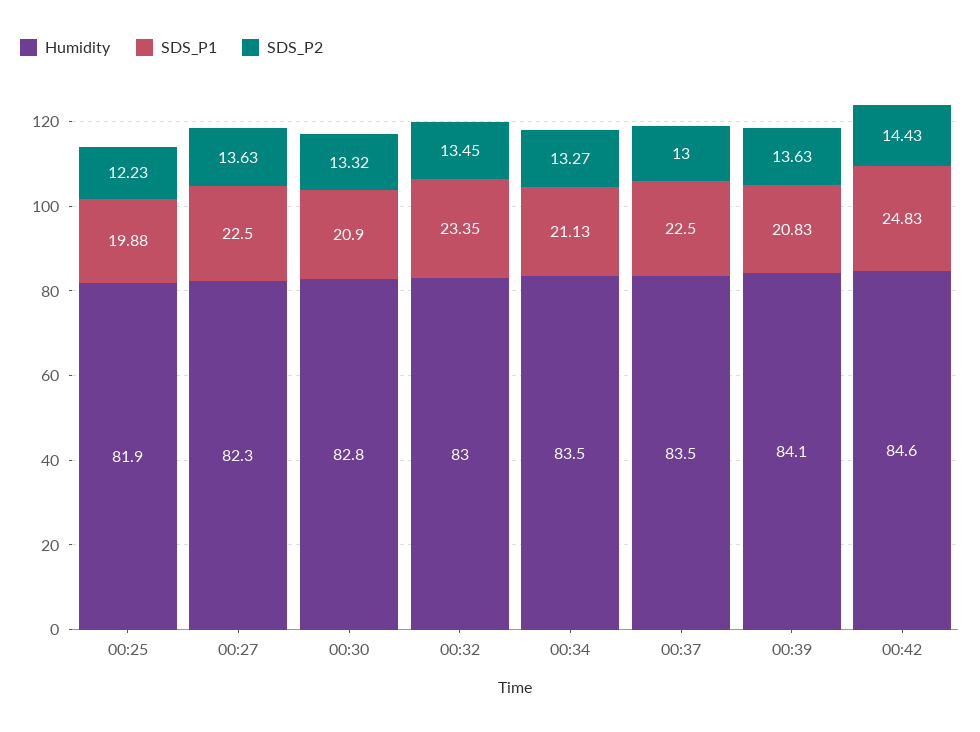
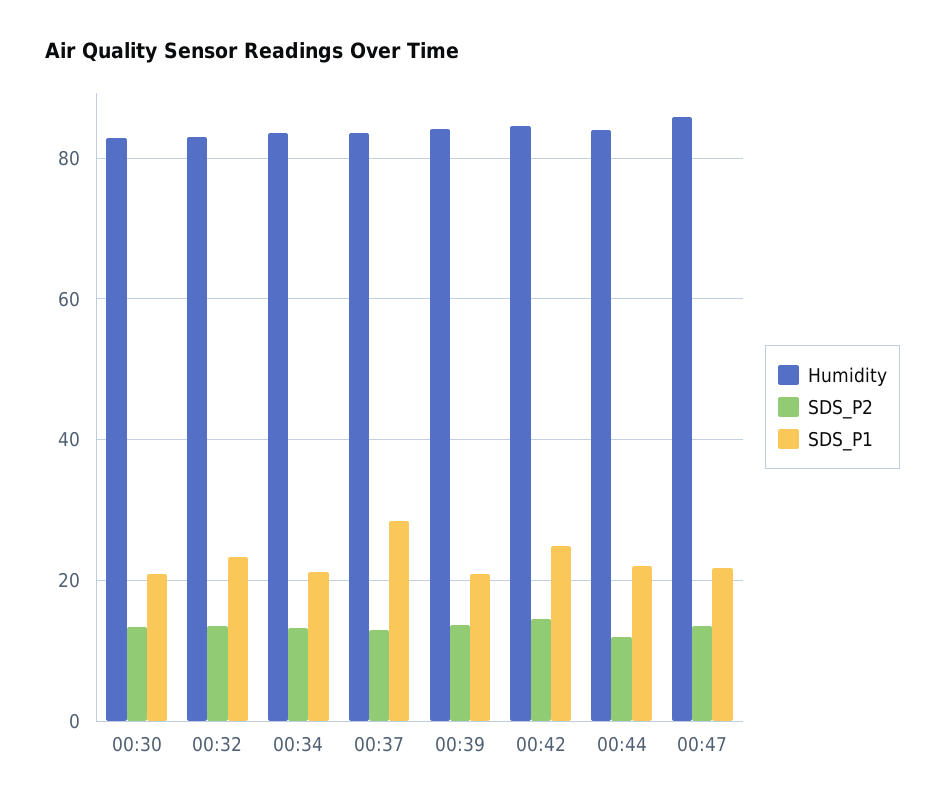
Humidity, 00:25: 81.9 -> none
SDS_P1, 00:25: 19.88 -> none
SDS_P2, 00:25: 12.23 -> none
Humidity, 00:27: 82.3 -> none
SDS_P1, 00:27: 22.5 -> none
SDS_P2, 00:27: 13.63 -> none
SDS_P1, 00:37: 22.5 -> 28
Humidity, 00:44: none -> 84
SDS_P2, 00:44: none -> 12
SDS_P1, 00:44: none -> 22
Humidity, 00:47: none -> 86
SDS_P2, 00:47: none -> 14
SDS_P1, 00:47: none -> 22

